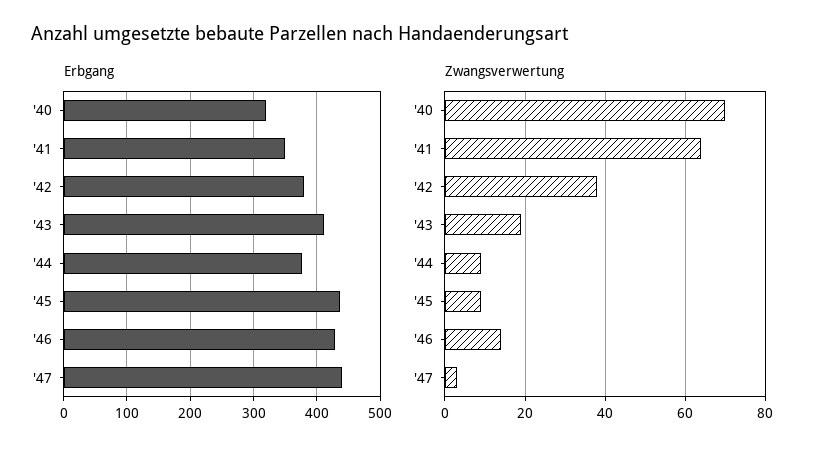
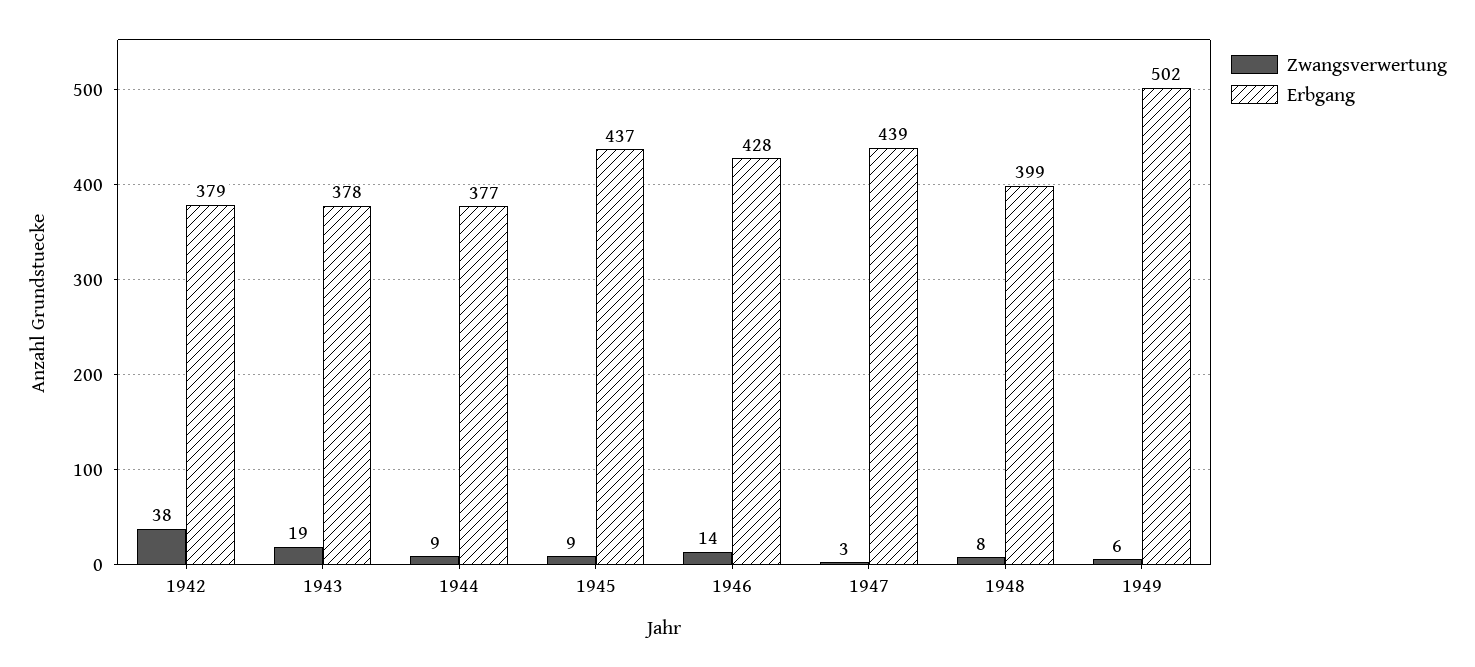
Erbgang, '40: 320 -> none
Erbgang, '41: 350 -> none
Erbgang, '43: 410 -> 378
Zwangsverwertung, '40: 70 -> none
Zwangsverwertung, '41: 65 -> none
Zwangsverwertung, 1948: none -> 8
Erbgang, 1948: none -> 399
Zwangsverwertung, 1949: none -> 6
Erbgang, 1949: none -> 502

